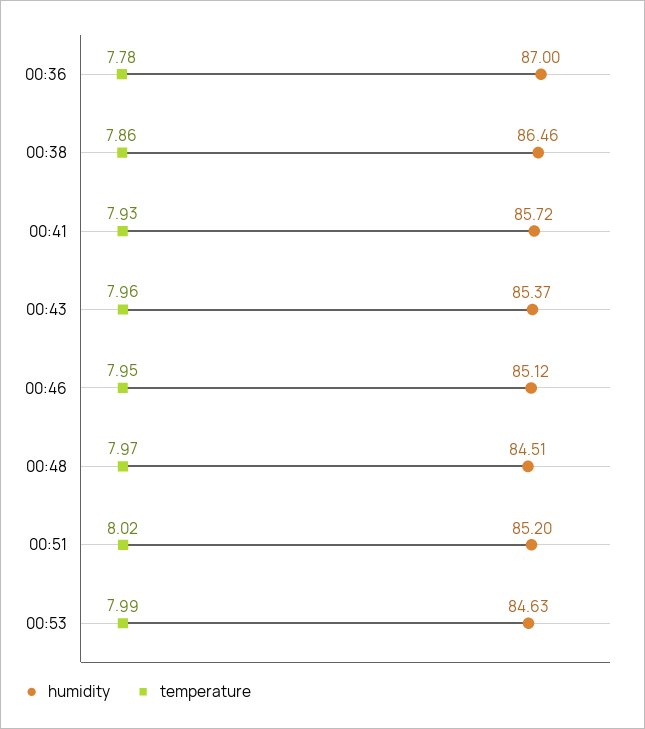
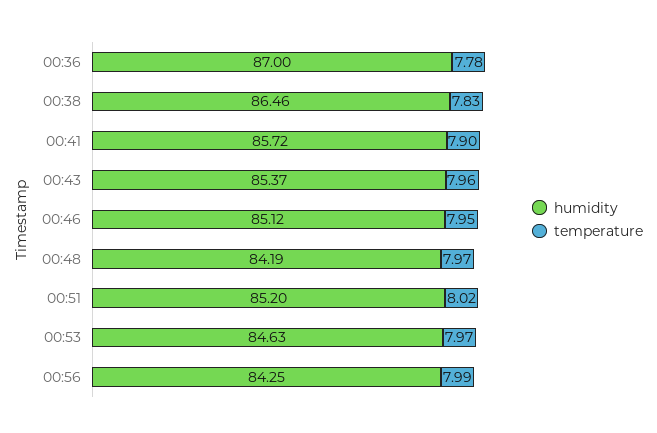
temperature, 00:38: 7.86 -> 7.83
temperature, 00:41: 7.93 -> 7.9
humidity, 00:48: 84.51 -> 84.19
temperature, 00:53: 7.99 -> 7.97
humidity, 00:56: none -> 84.25
temperature, 00:56: none -> 7.99

